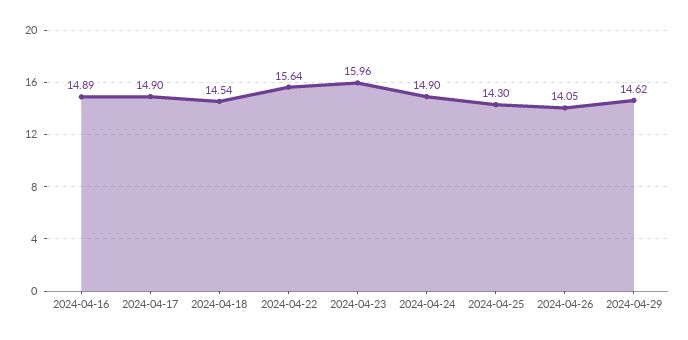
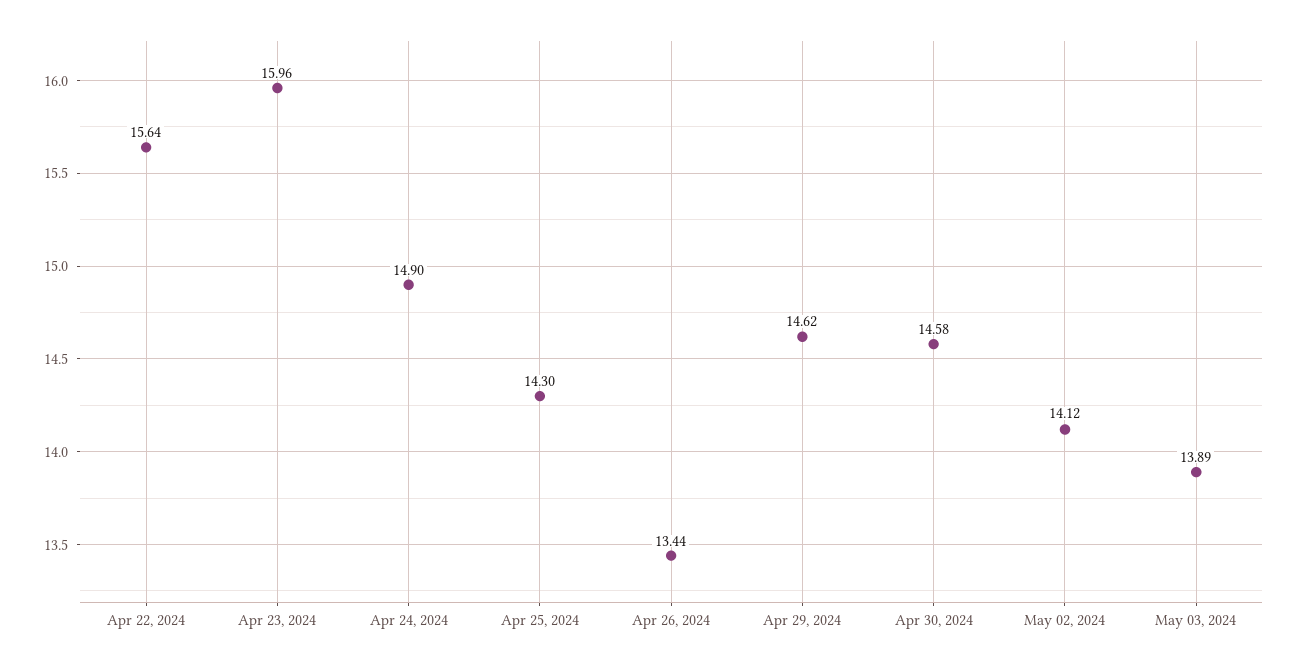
2024-04-16: 14.89 -> none
2024-04-17: 14.9 -> none
2024-04-18: 14.54 -> none
2024-04-26: 14.05 -> 13.44
Apr 30, 2024: none -> 14.58
May 02, 2024: none -> 14.12
May 03, 2024: none -> 13.89

